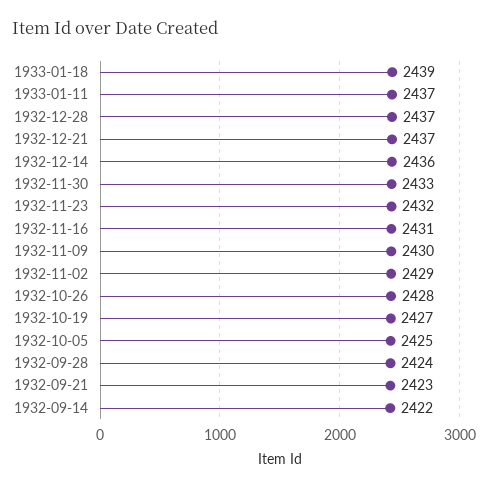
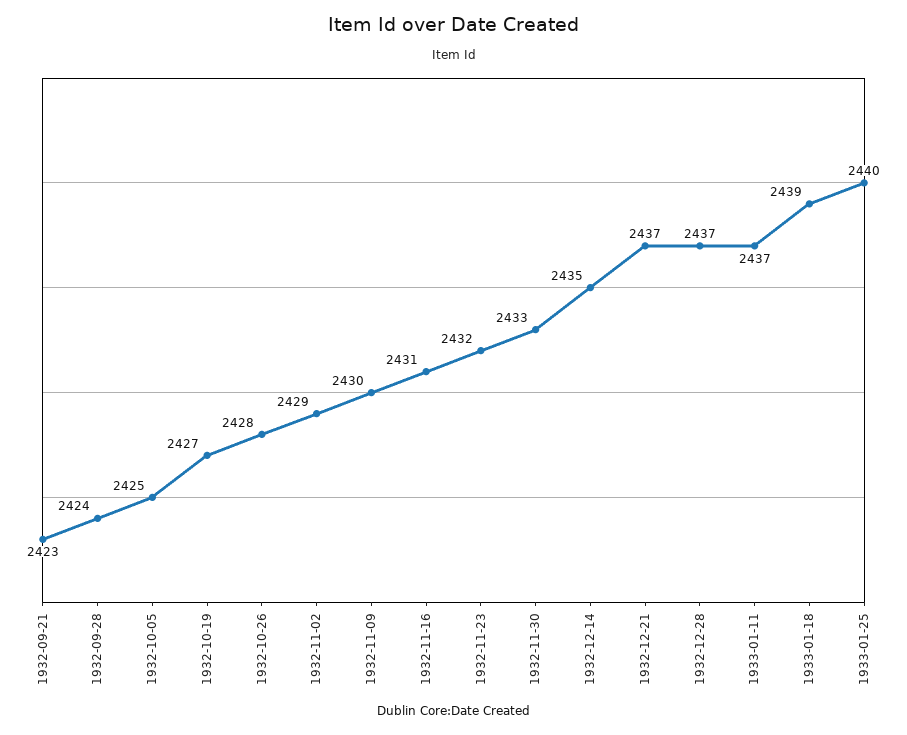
1932-12-14: 2436 -> 2435
1932-09-14: 2422 -> none
1933-01-25: none -> 2440

